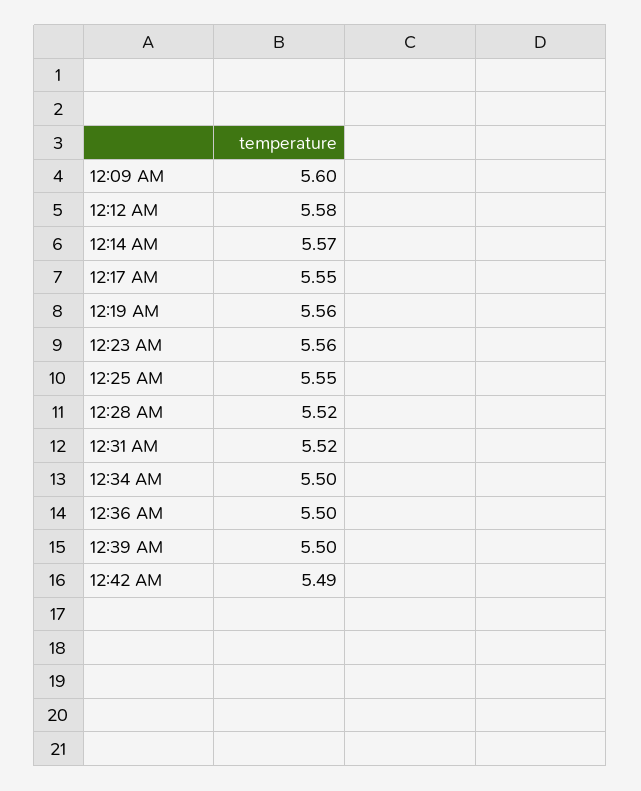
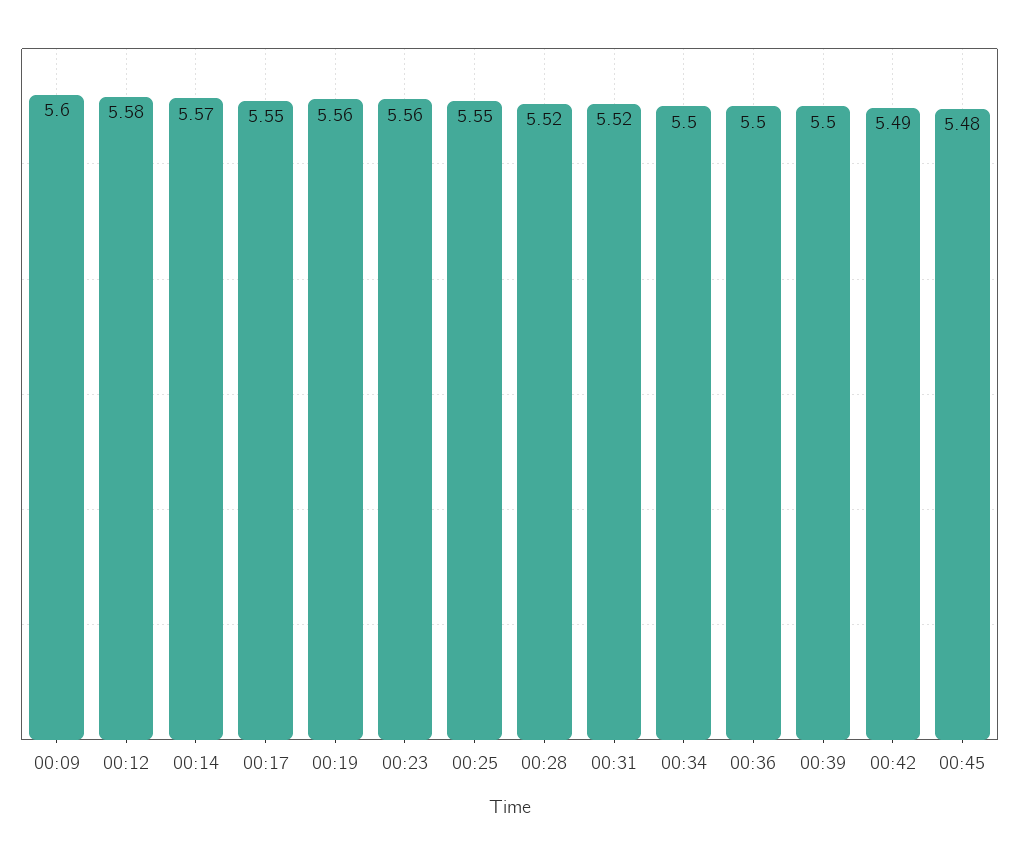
00:45: none -> 5.48

